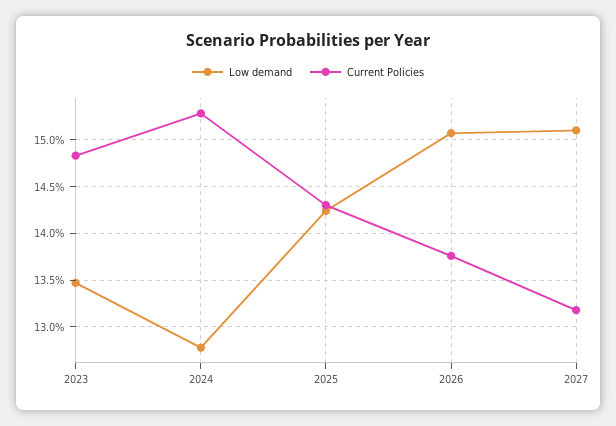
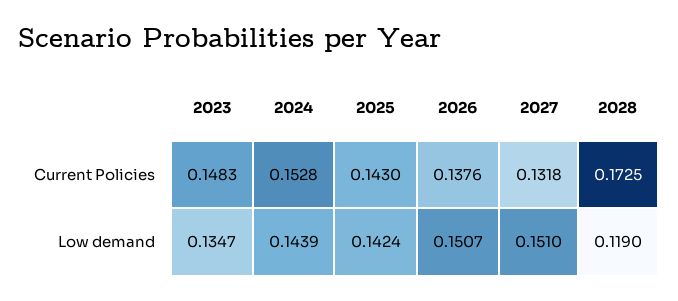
Low demand, 2024: 0.128 -> 0.1439
Current Policies, 2028: none -> 0.1725
Low demand, 2028: none -> 0.119

